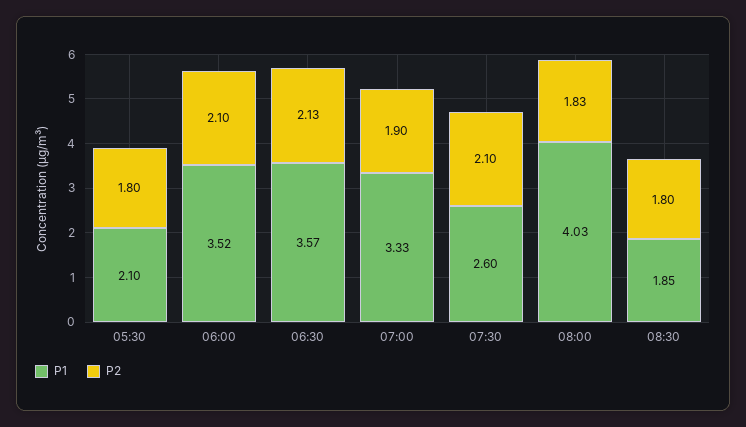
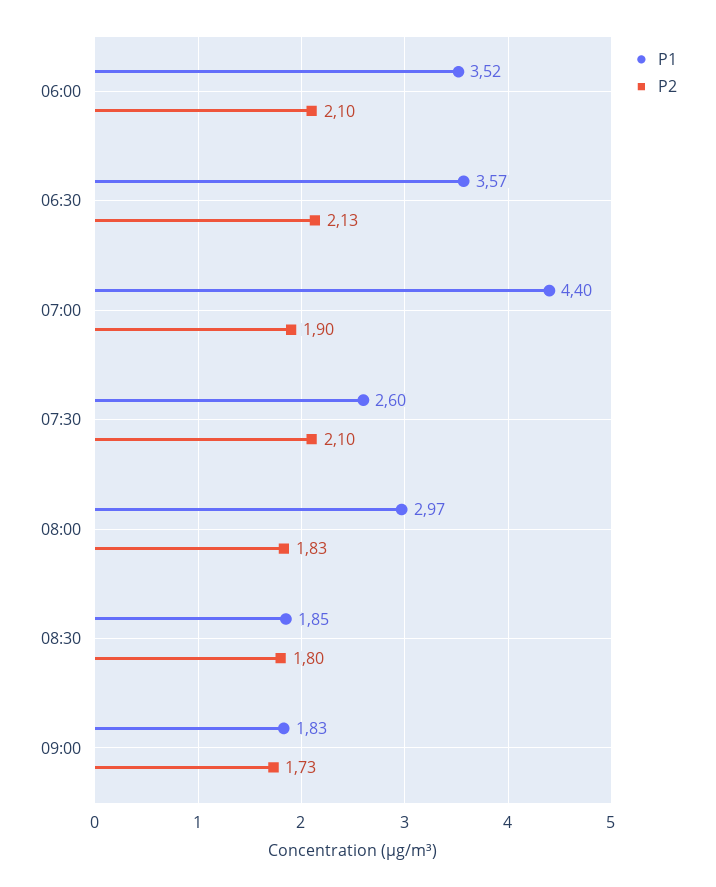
P1, 05:30: 2.1 -> none
P2, 05:30: 1.8 -> none
P1, 07:00: 3.33 -> 4.4
P1, 08:00: 4.03 -> 2.97
P1, 09:00: none -> 1.83
P2, 09:00: none -> 1.73

